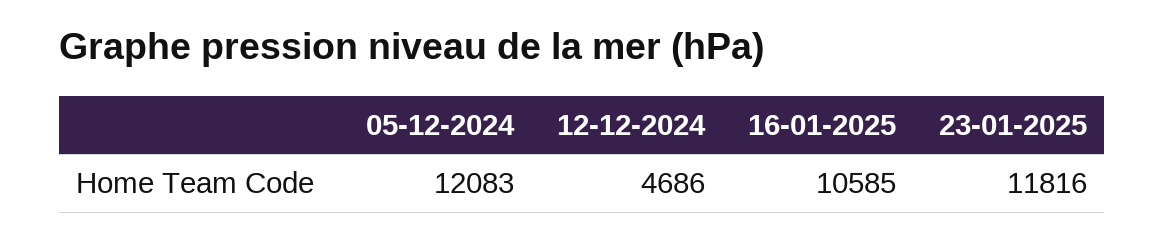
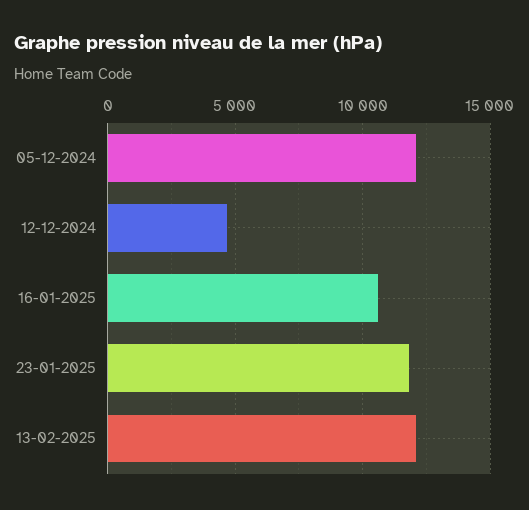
13-02-2025: none -> 12000

